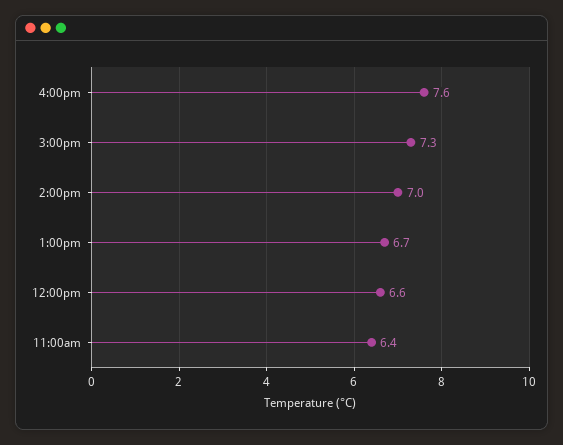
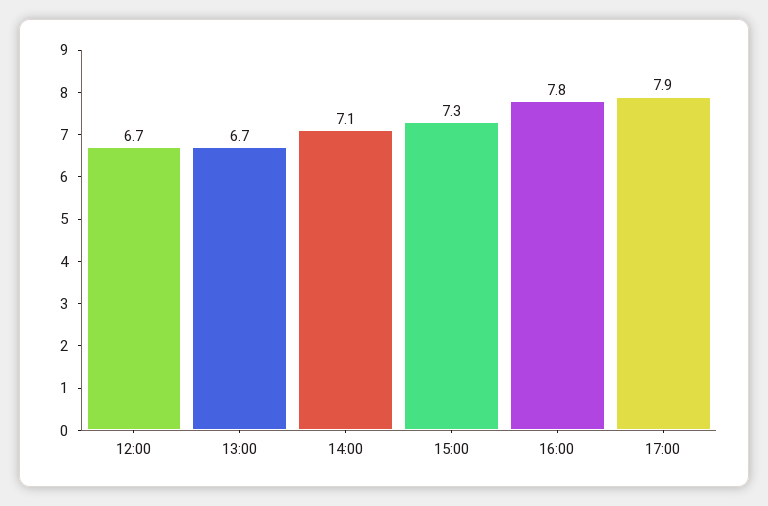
4:00pm: 7.6 -> 7.8
2:00pm: 7 -> 7.1
12:00pm: 6.6 -> 6.7
11:00am: 6.4 -> none
17:00: none -> 7.9

